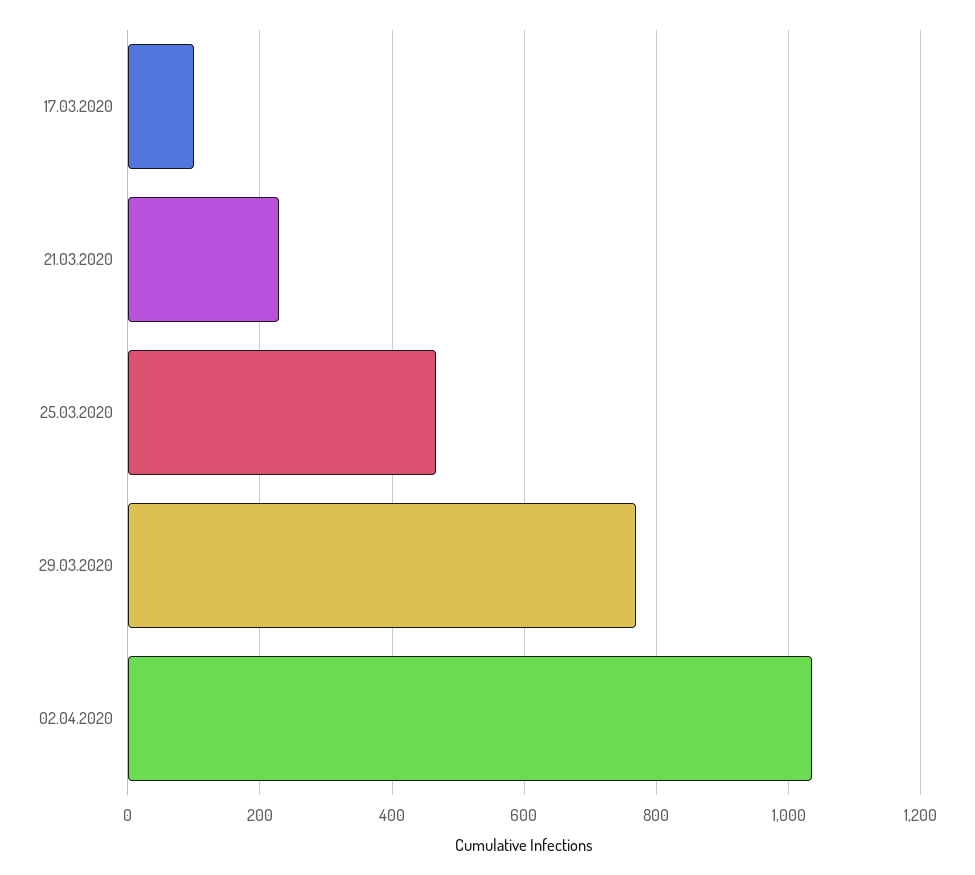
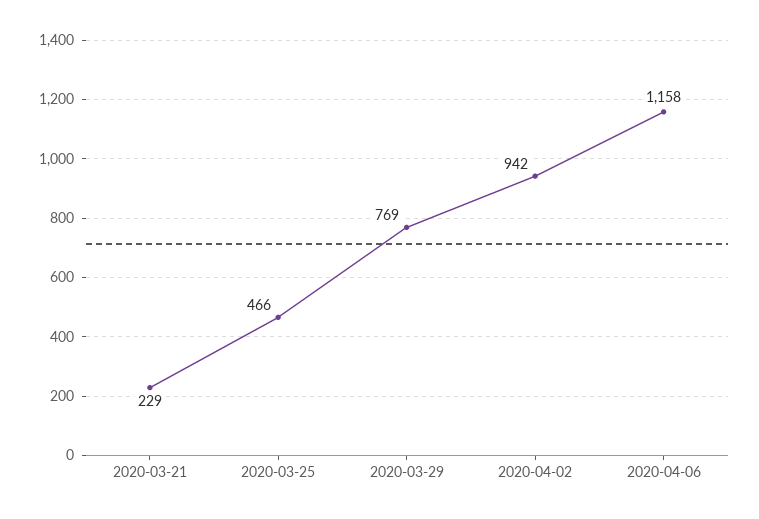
17.03.2020: 100 -> none
02.04.2020: 1040 -> 942
2020-04-06: none -> 1158

